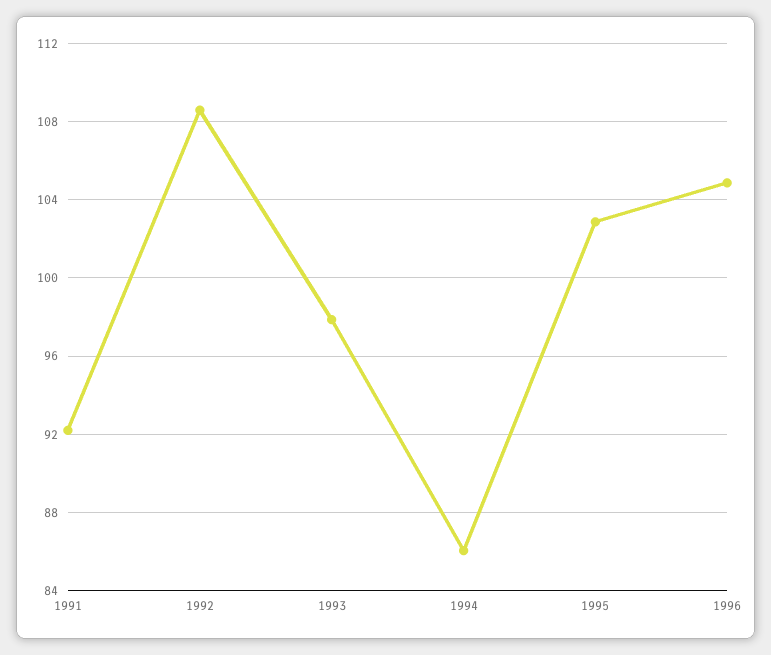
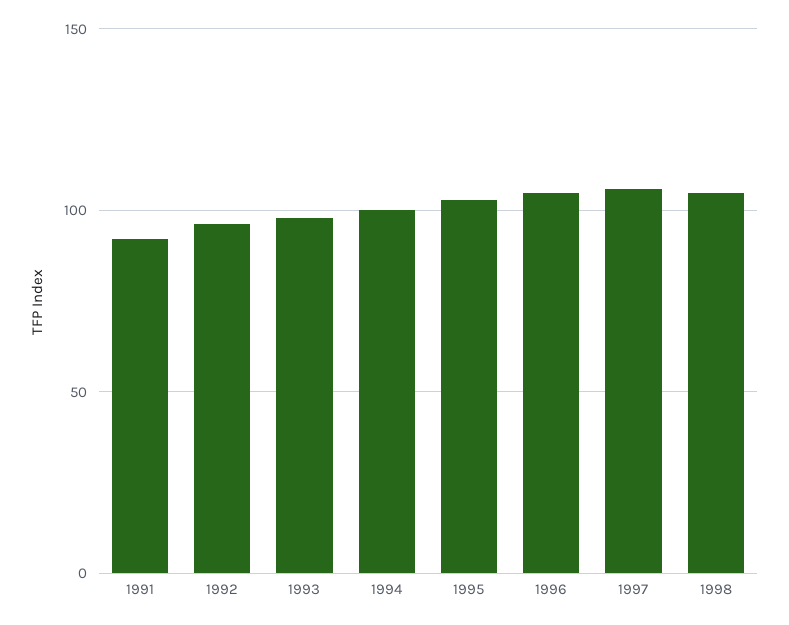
1992: 108.5 -> 95
1994: 86 -> 100
1997: none -> 105
1998: none -> 105

